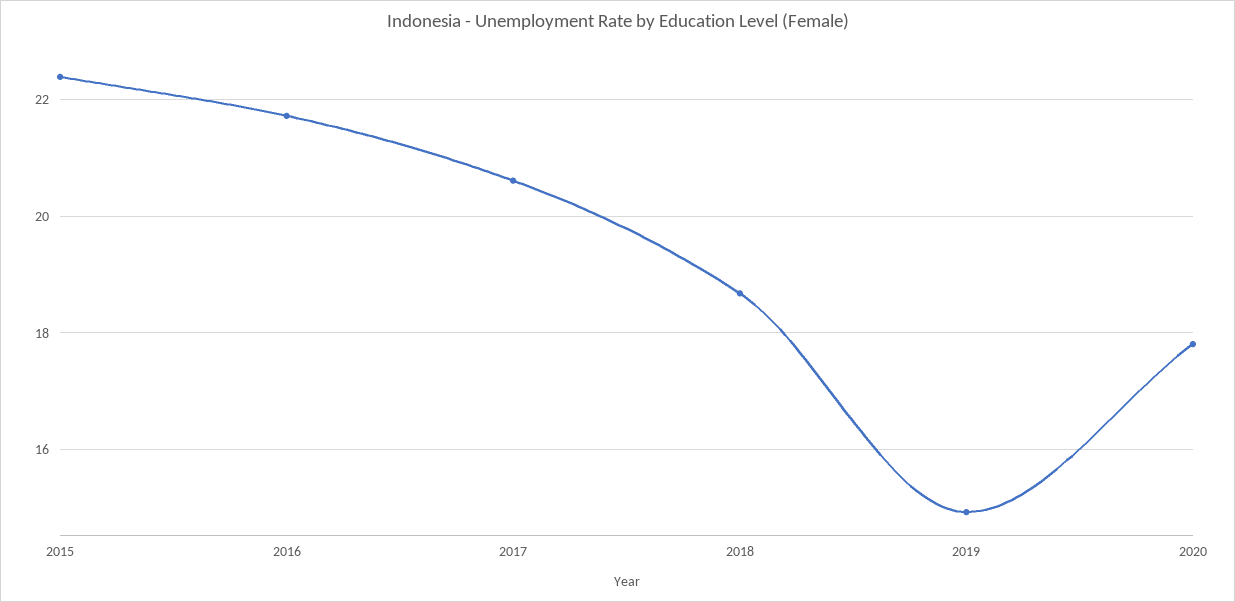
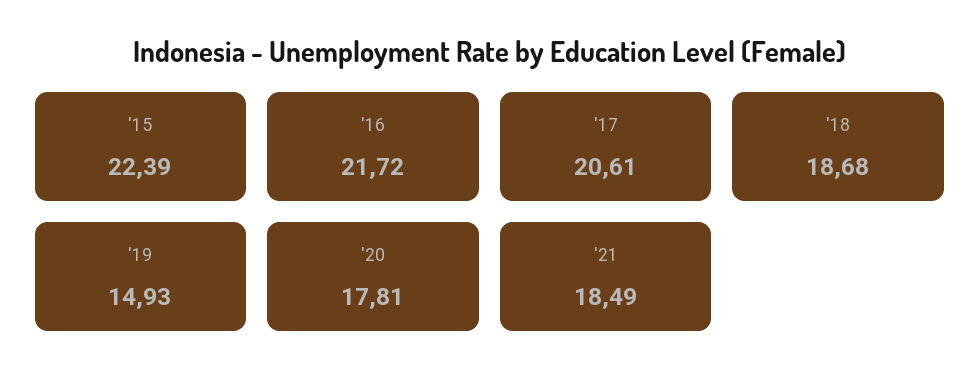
'21: none -> 18.49

